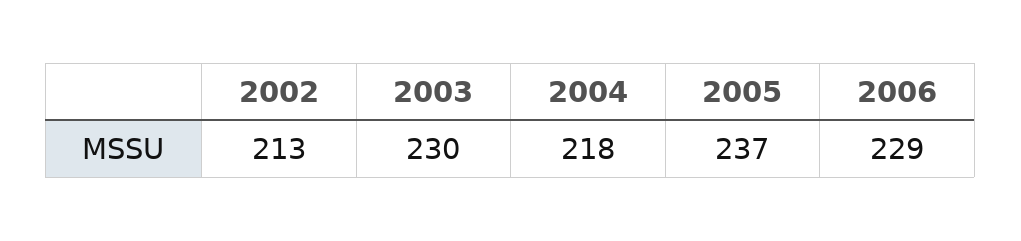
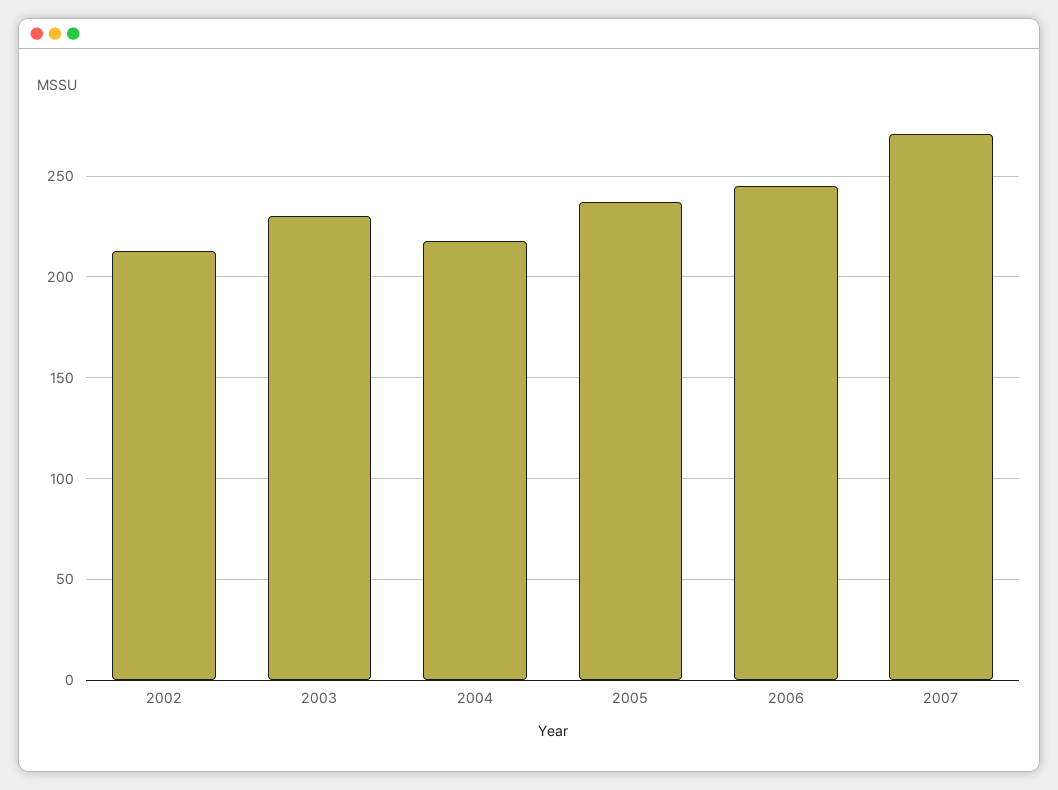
2006: 229 -> 245
2007: none -> 270

